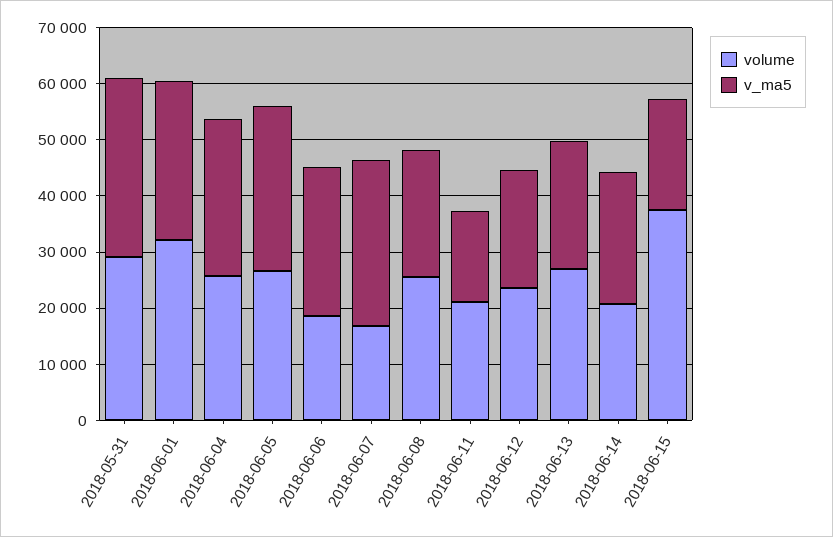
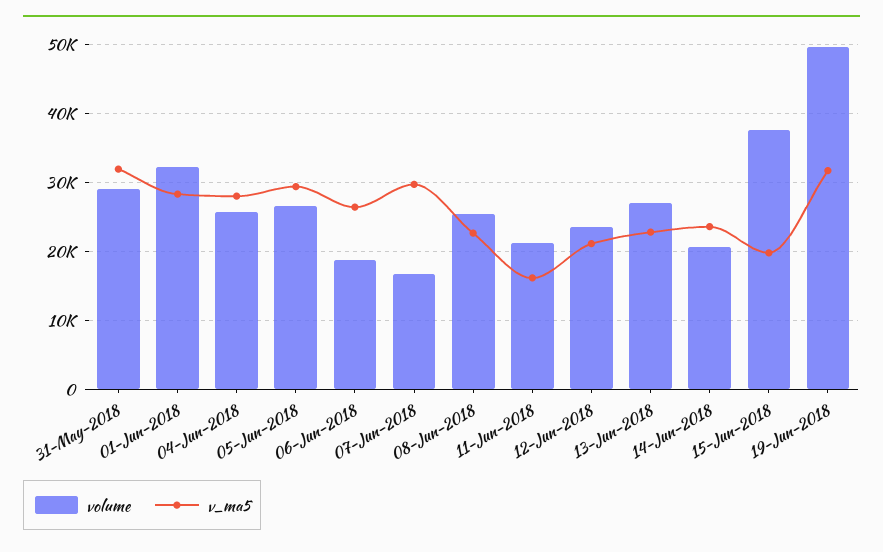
volume, 19-Jun-2018: none -> 50000
v_ma5, 19-Jun-2018: none -> 32000

